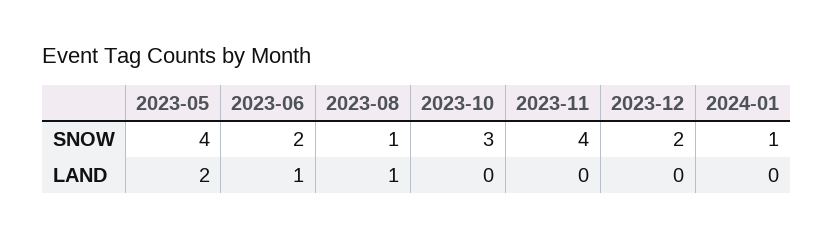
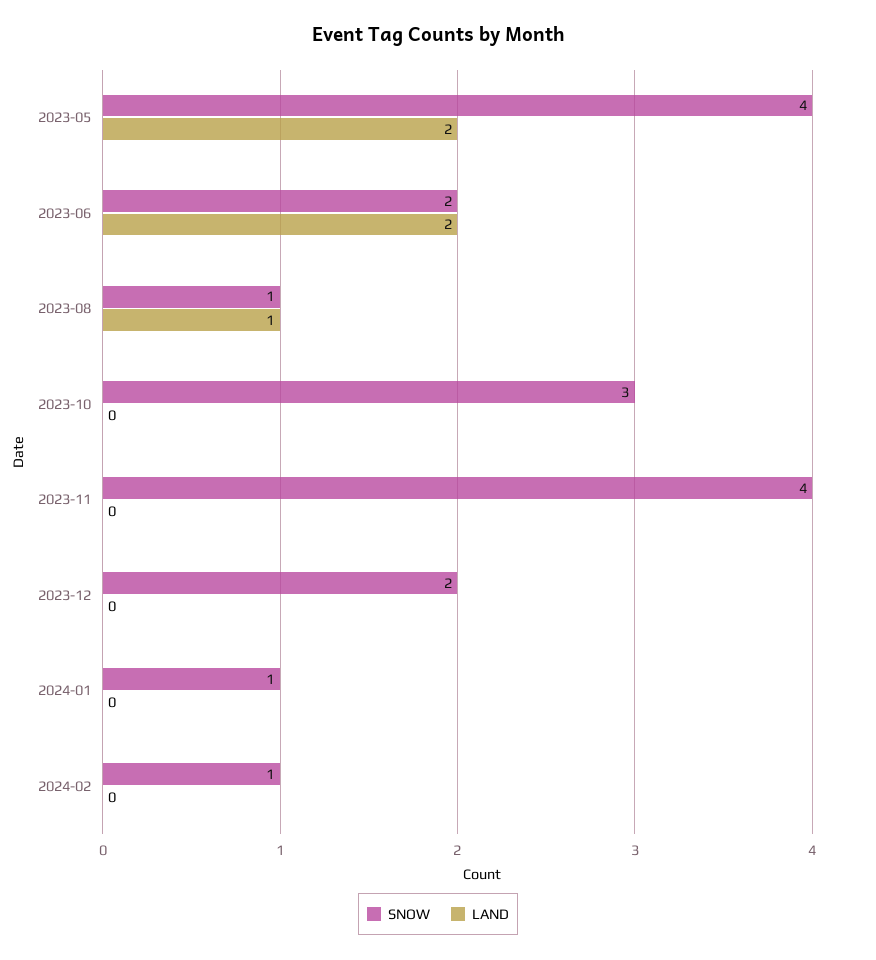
LAND, 2023-06: 1 -> 2
SNOW, 2024-02: none -> 1
LAND, 2024-02: none -> 0

